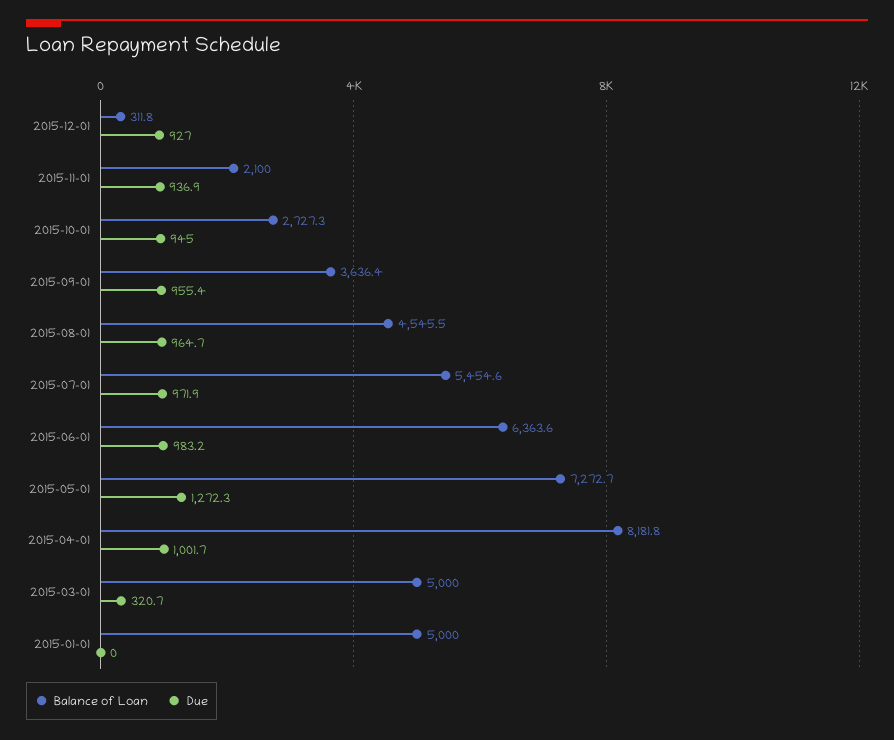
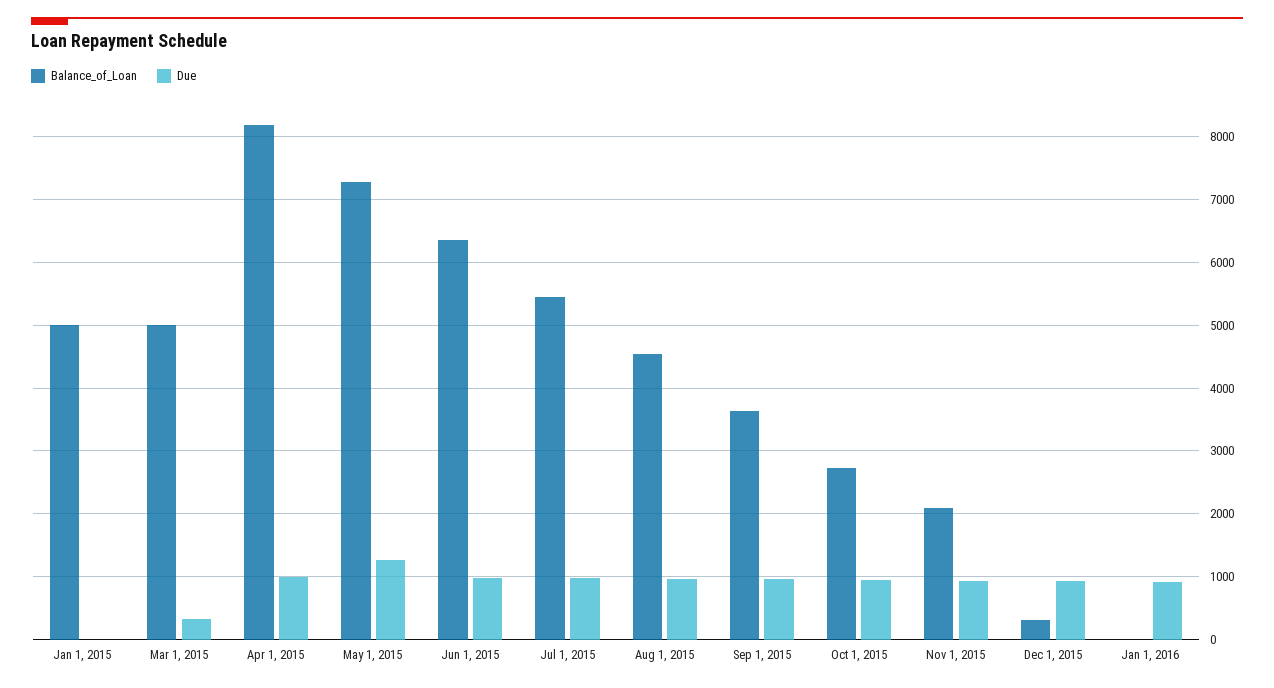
Balance of Loan, Jan 1, 2016: none -> 0
Due, Jan 1, 2016: none -> 900

